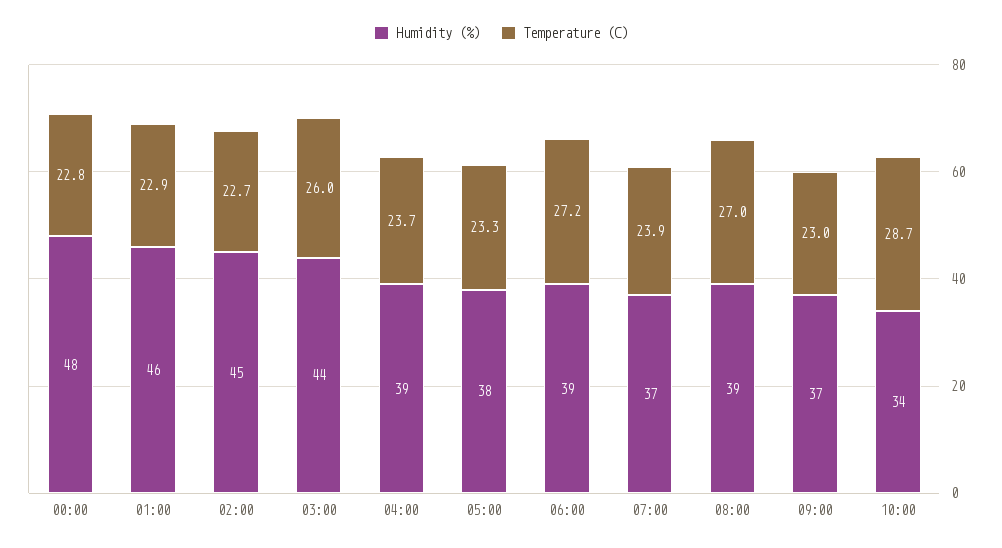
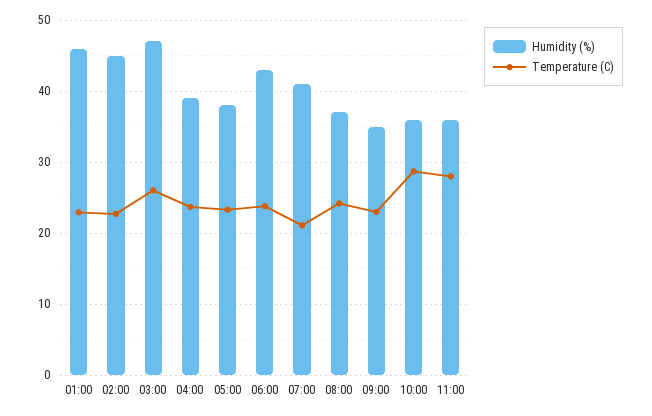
Humidity (%), 00:00: 48 -> none
Temperature (C), 00:00: 22.8 -> none
Humidity (%), 03:00: 44 -> 47
Humidity (%), 06:00: 39 -> 43
Temperature (C), 06:00: 27.2 -> 24
Humidity (%), 07:00: 37 -> 41
Temperature (C), 07:00: 23.9 -> 21
Humidity (%), 08:00: 39 -> 37
Temperature (C), 08:00: 27 -> 24
Humidity (%), 09:00: 37 -> 35
Humidity (%), 10:00: 34 -> 36
Humidity (%), 11:00: none -> 36
Temperature (C), 11:00: none -> 28

